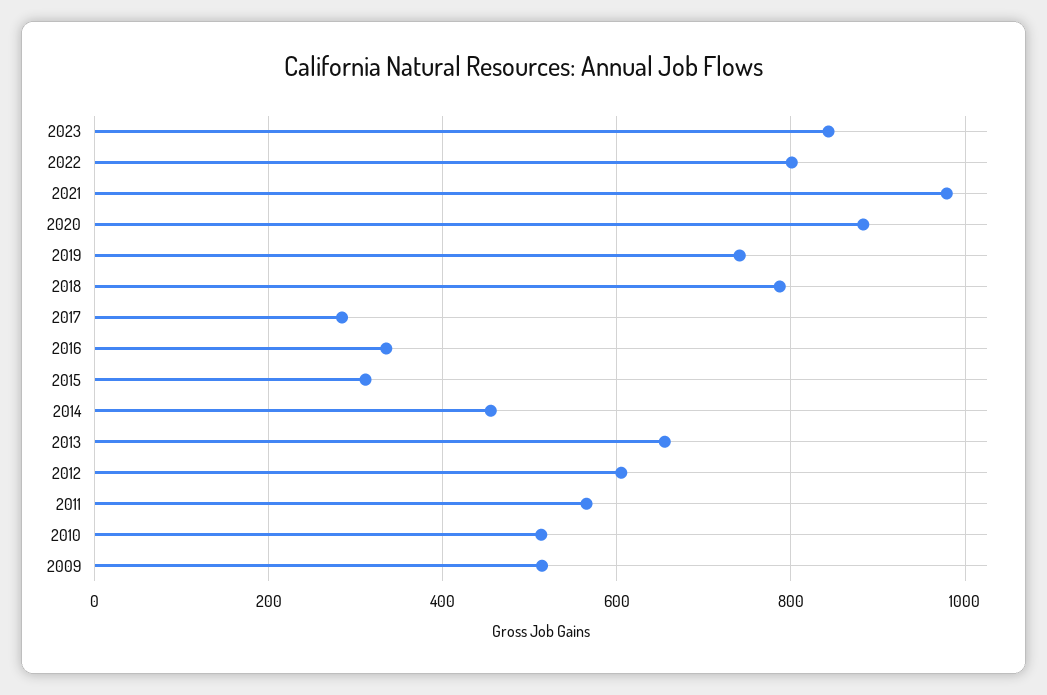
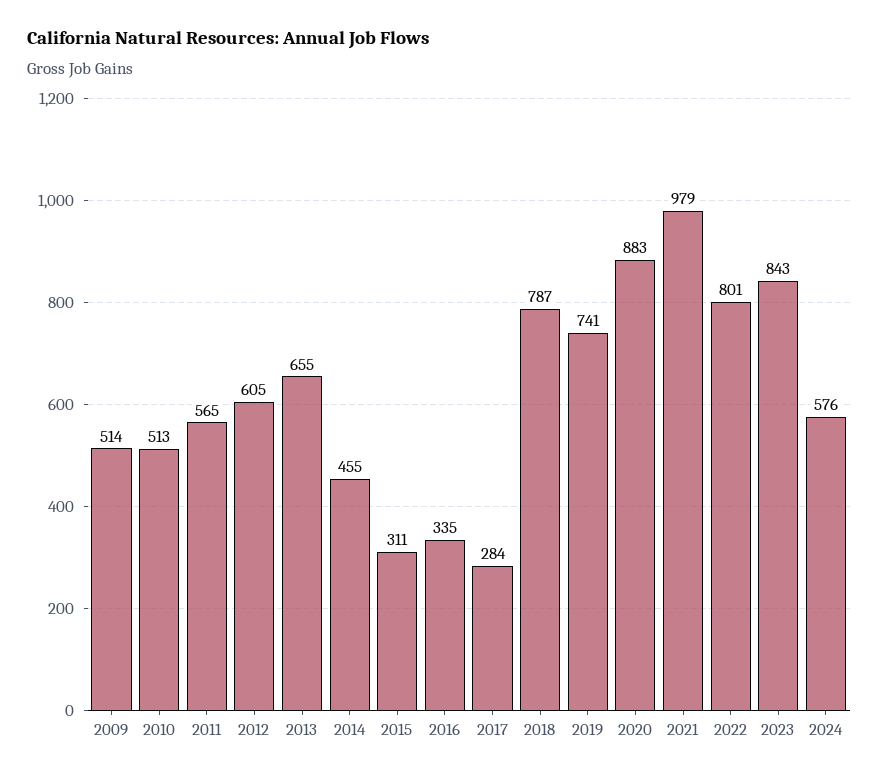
2024: none -> 576

